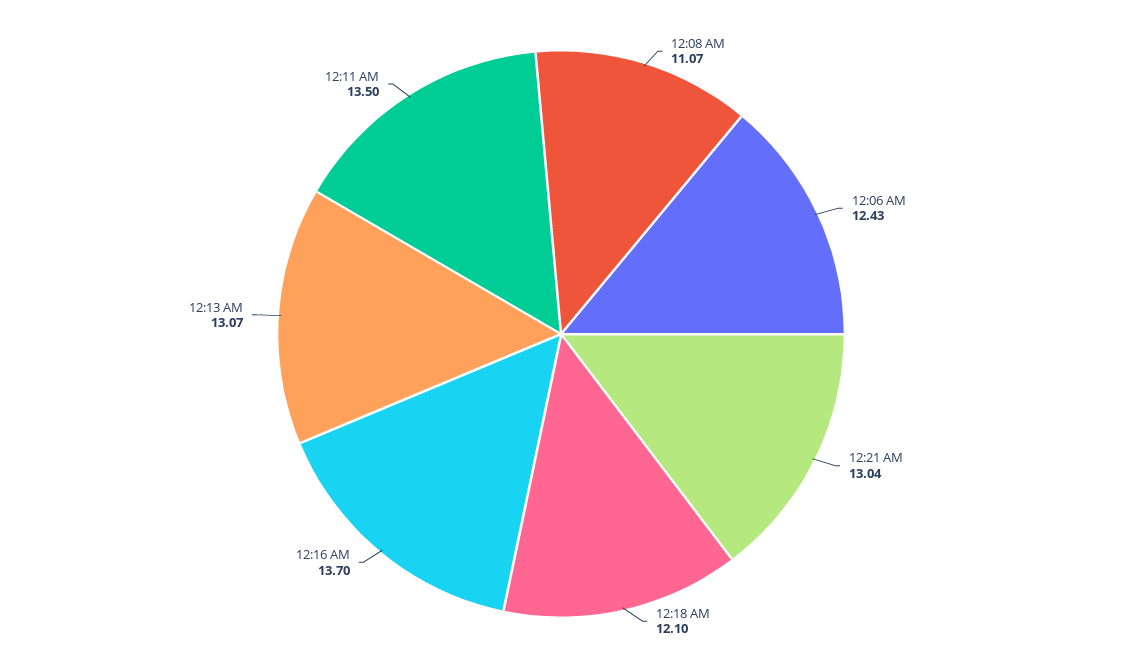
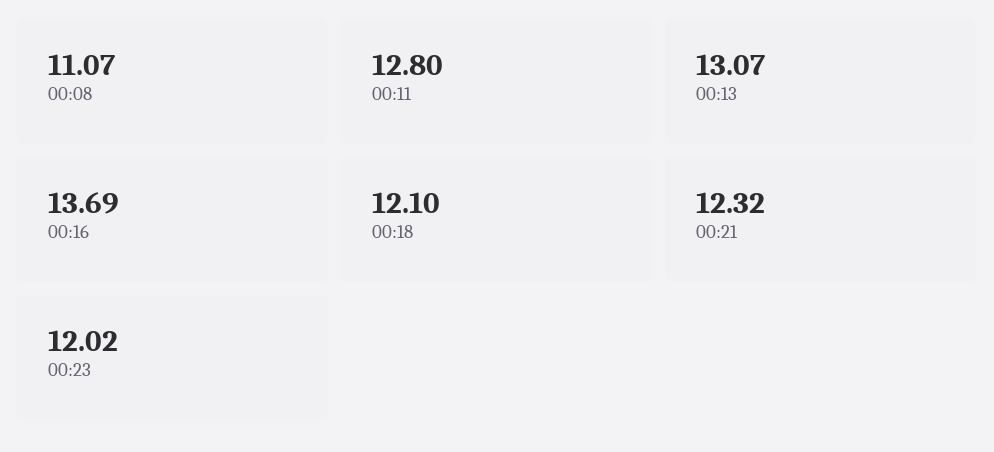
12:06 AM: 12.43 -> none
12:21 AM: 13.04 -> 12.32
12:16 AM: 13.7 -> 13.69
12:11 AM: 13.5 -> 12.8
00:23: none -> 12.02

